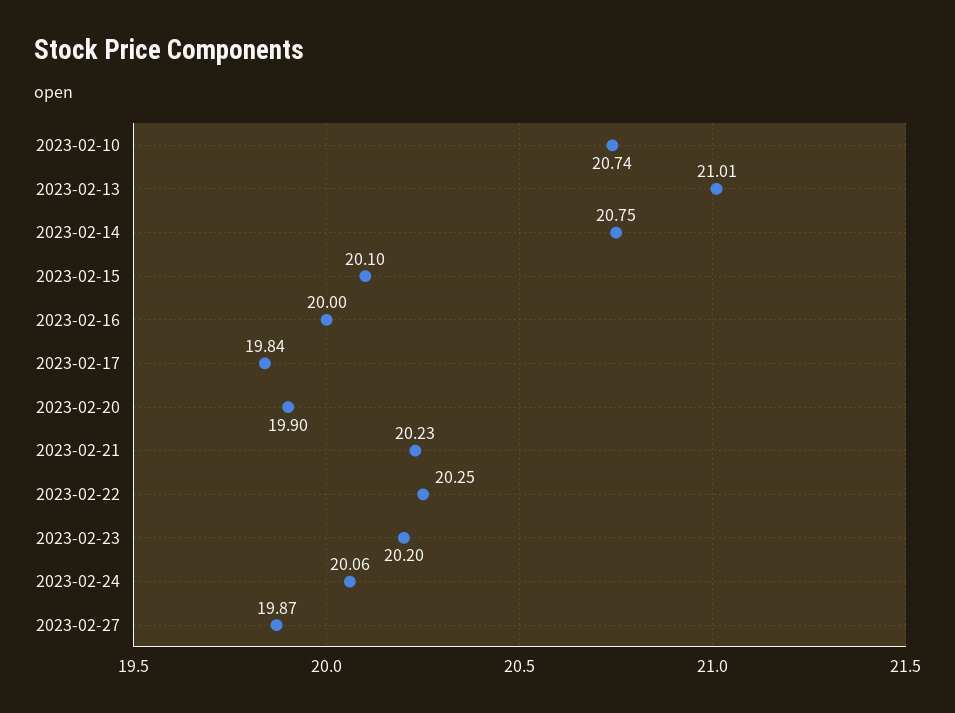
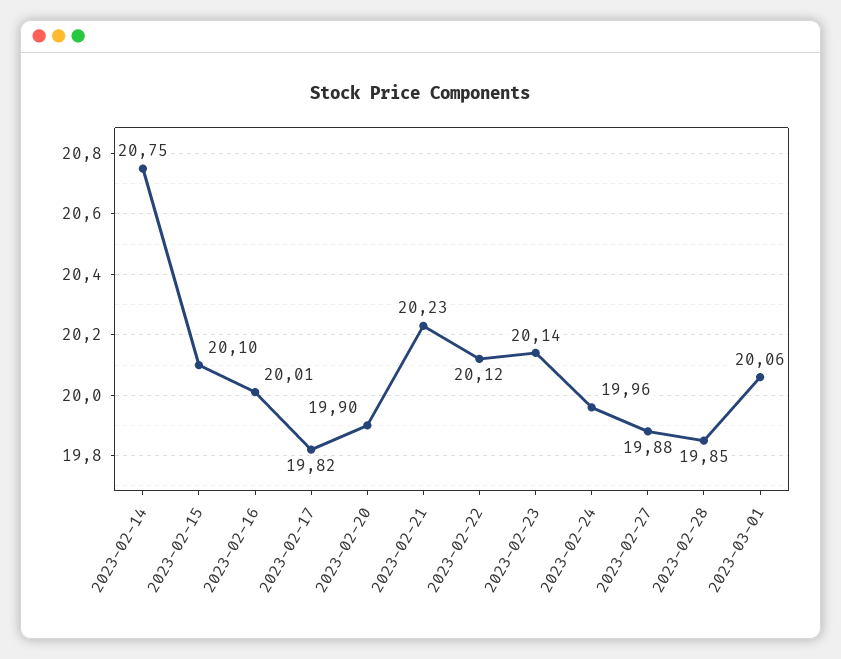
2023-02-10: 20.74 -> none
2023-02-13: 21.01 -> none
2023-02-16: 20 -> 20.01
2023-02-17: 19.84 -> 19.82
2023-02-22: 20.25 -> 20.12
2023-02-23: 20.2 -> 20.14
2023-02-24: 20.06 -> 19.96
2023-02-27: 19.87 -> 19.88
2023-02-28: none -> 19.85
2023-03-01: none -> 20.06

